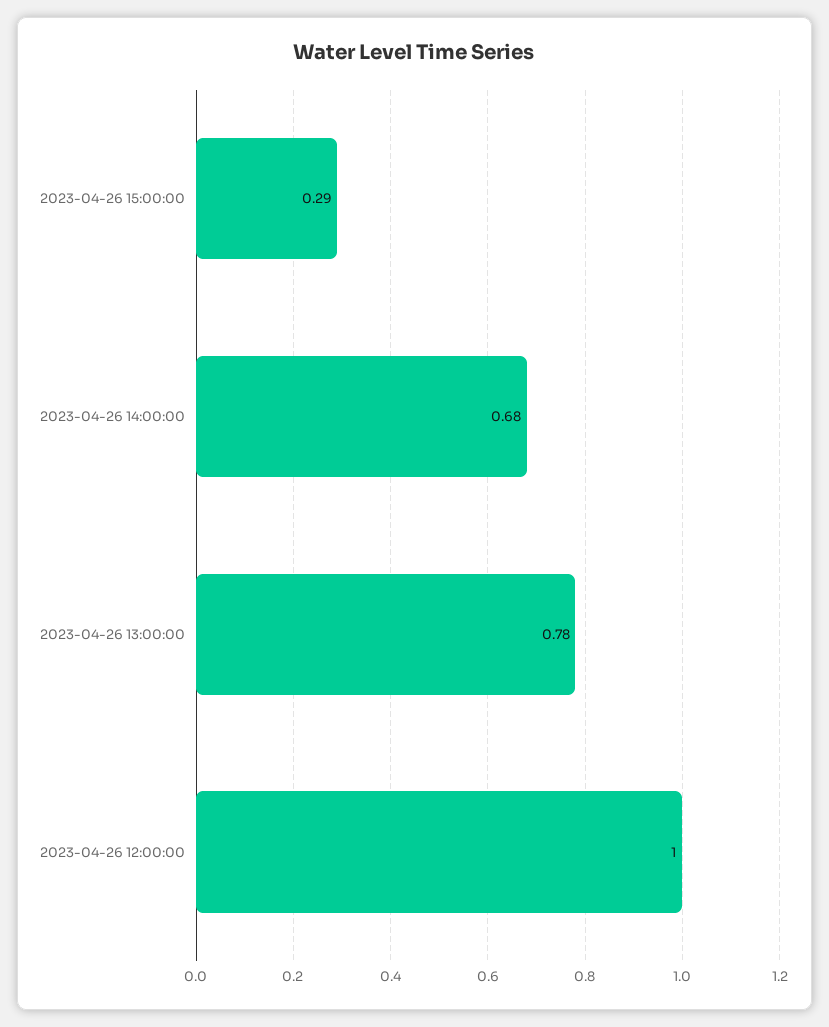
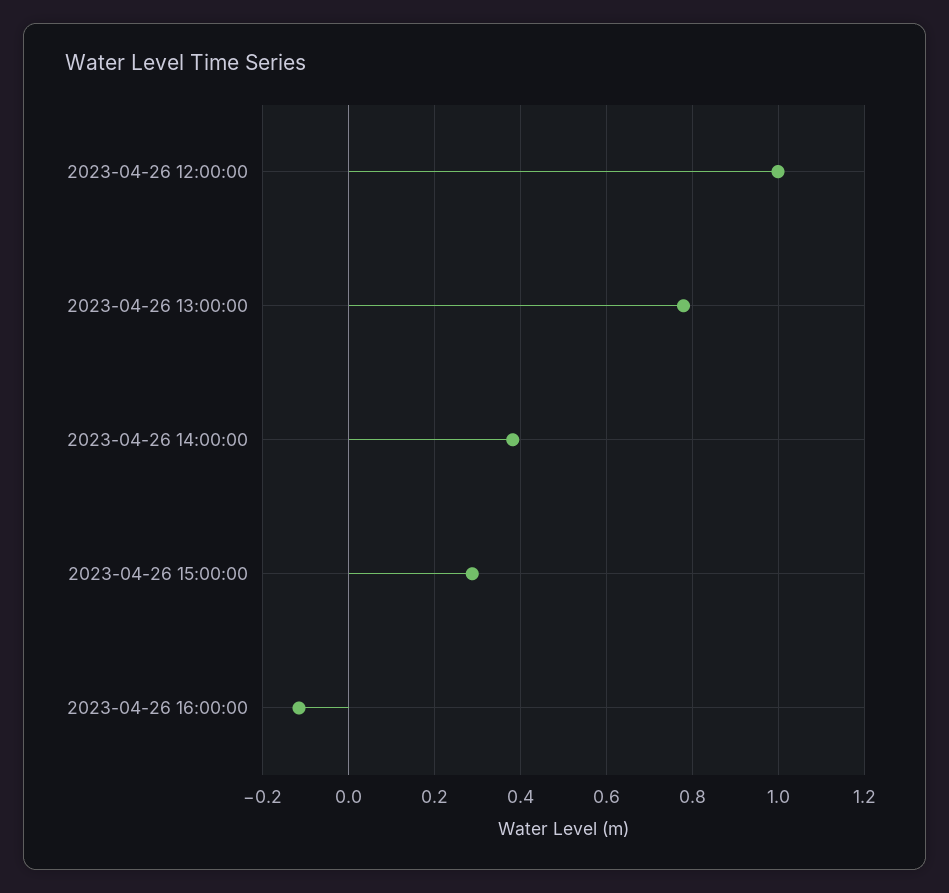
2023-04-26 14:00:00: 0.68 -> 0.38
2023-04-26 16:00:00: none -> -0.12

